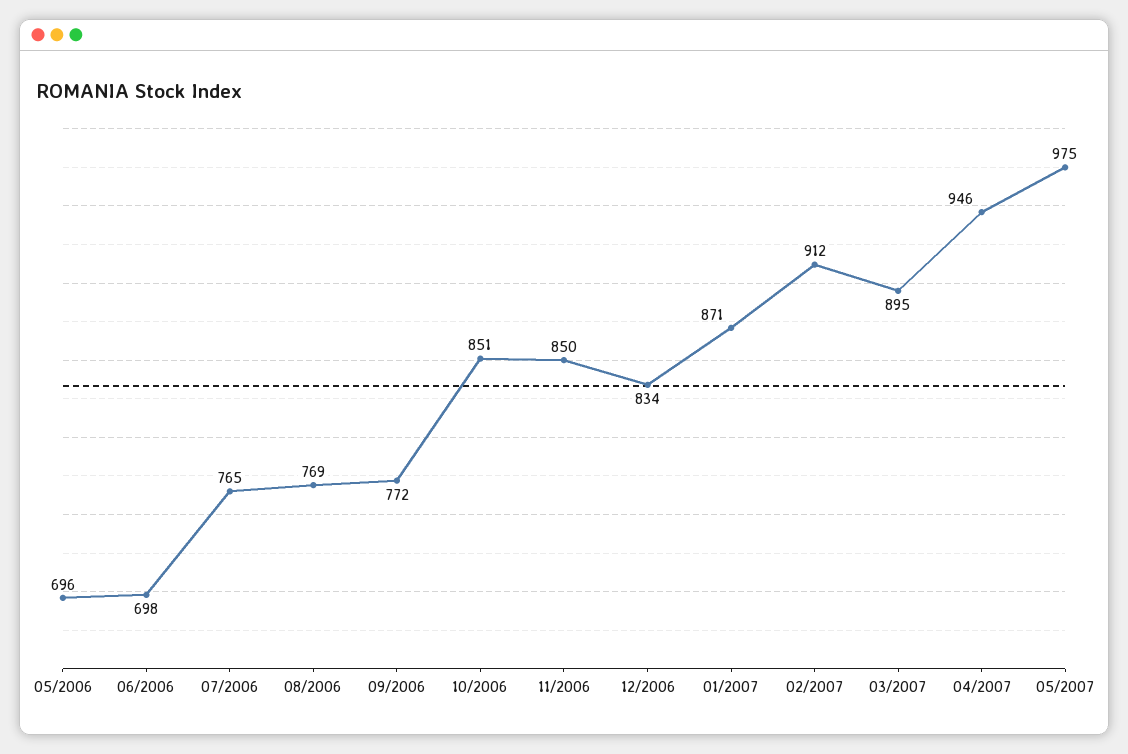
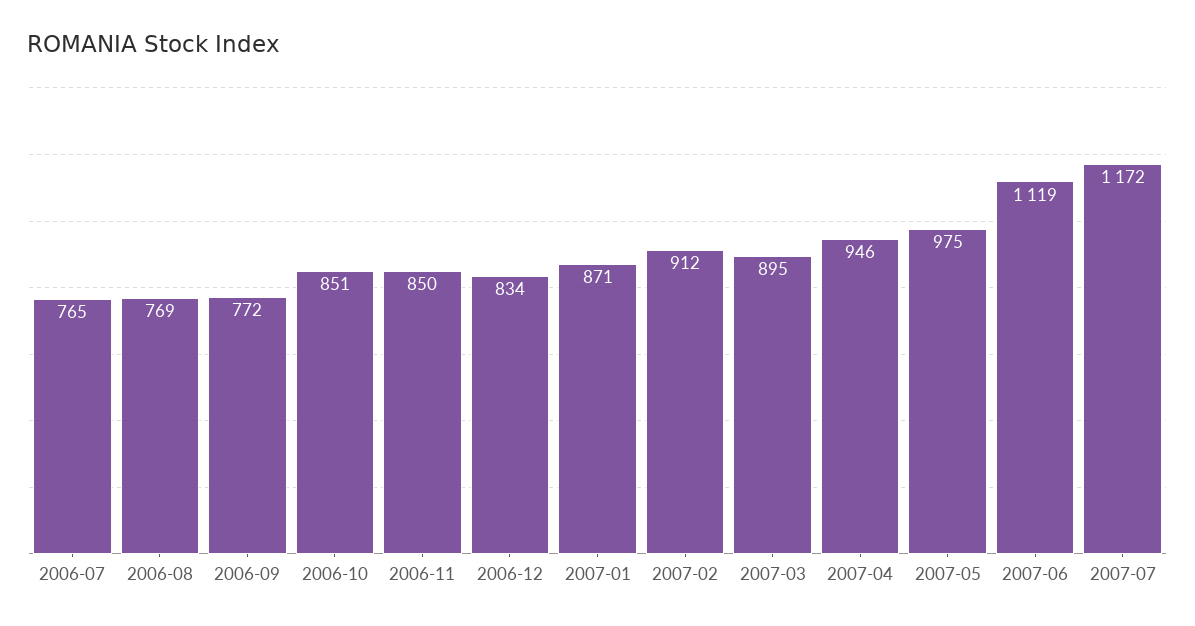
05/2006: 696 -> none
06/2006: 698 -> none
2007-06: none -> 1119
2007-07: none -> 1172

